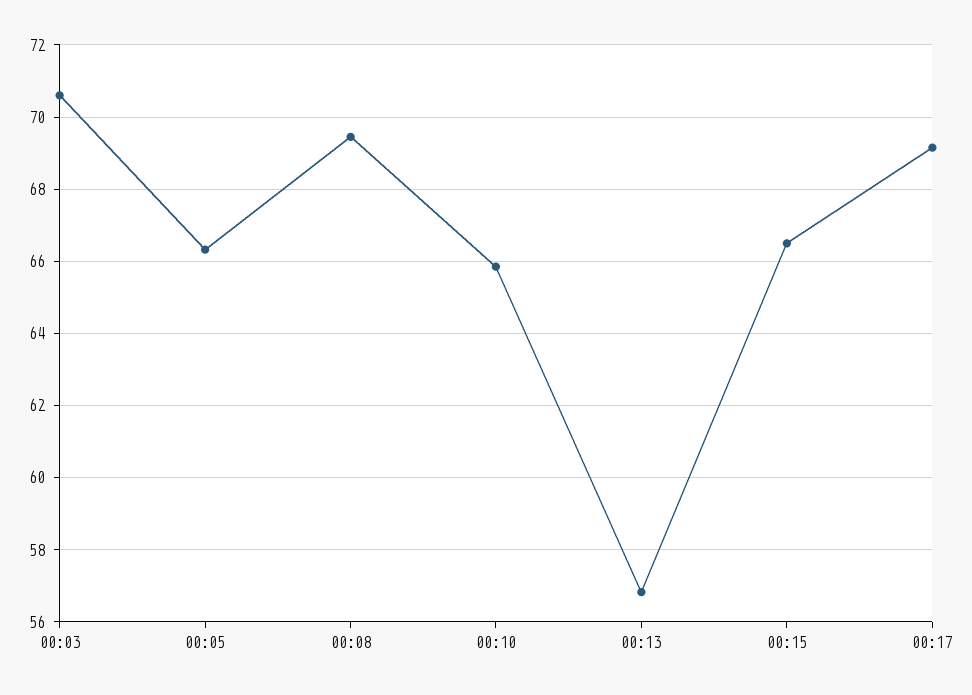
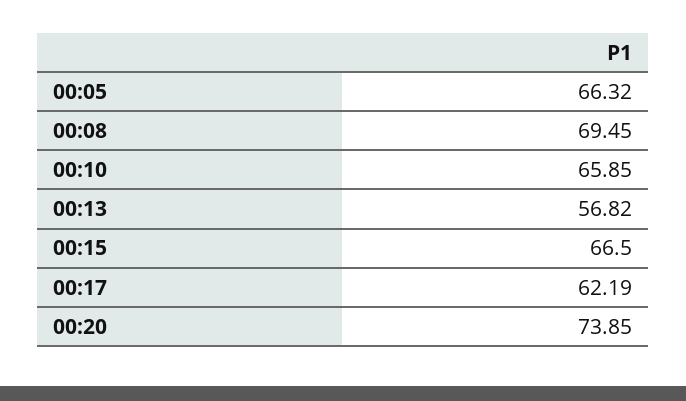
00:03: 70.6 -> none
00:17: 69.2 -> 62.19
00:20: none -> 73.85

